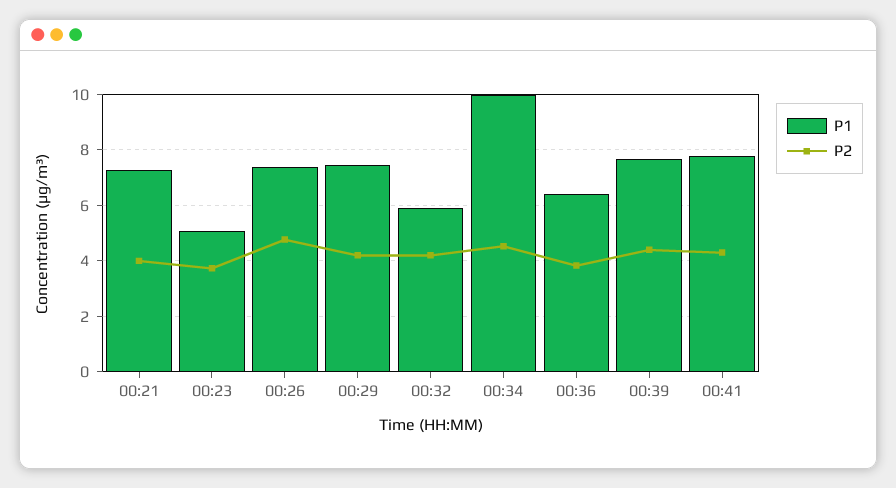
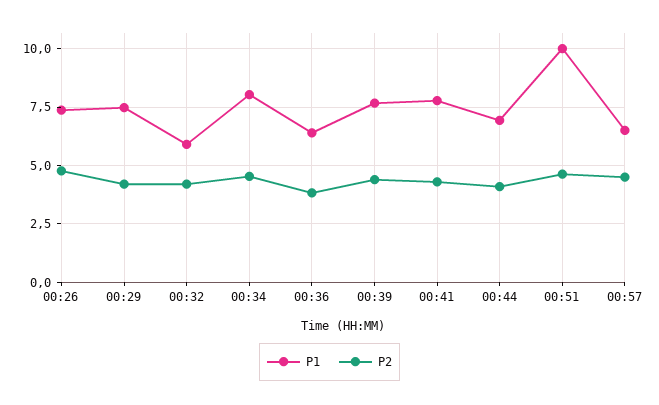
P1, 00:21: 7.25 -> none
P2, 00:21: 4 -> none
P1, 00:23: 5 -> none
P2, 00:23: 3.75 -> none
P1, 00:34: 10 -> 8
P1, 00:44: none -> 7
P2, 00:44: none -> 4
P1, 00:51: none -> 10
P2, 00:51: none -> 4.5
P1, 00:57: none -> 6.5
P2, 00:57: none -> 4.5

